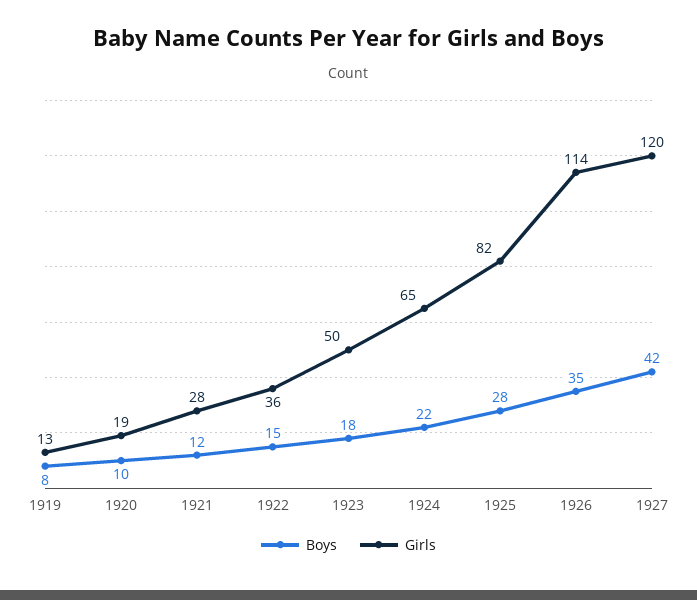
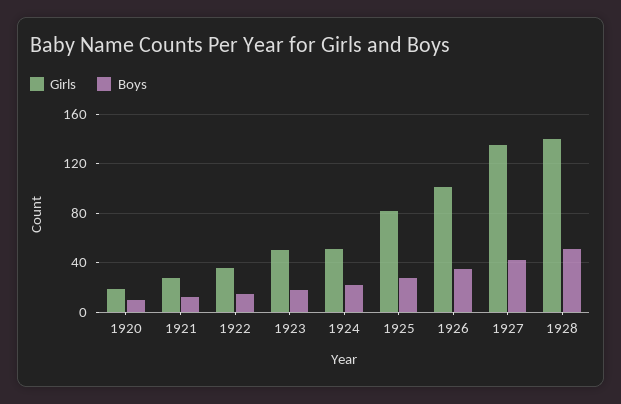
Boys, 1919: 8 -> none
Girls, 1919: 13 -> none
Girls, 1924: 65 -> 50
Girls, 1926: 114 -> 100
Girls, 1927: 120 -> 135
Girls, 1928: none -> 140
Boys, 1928: none -> 50

